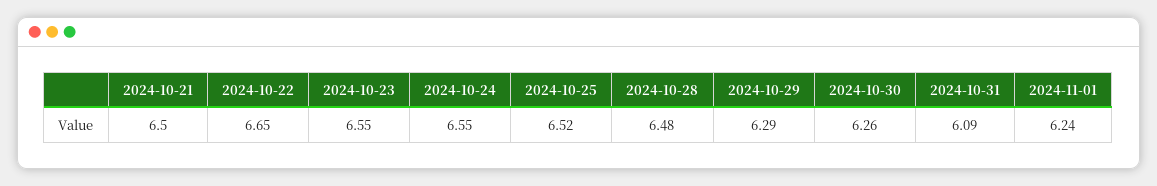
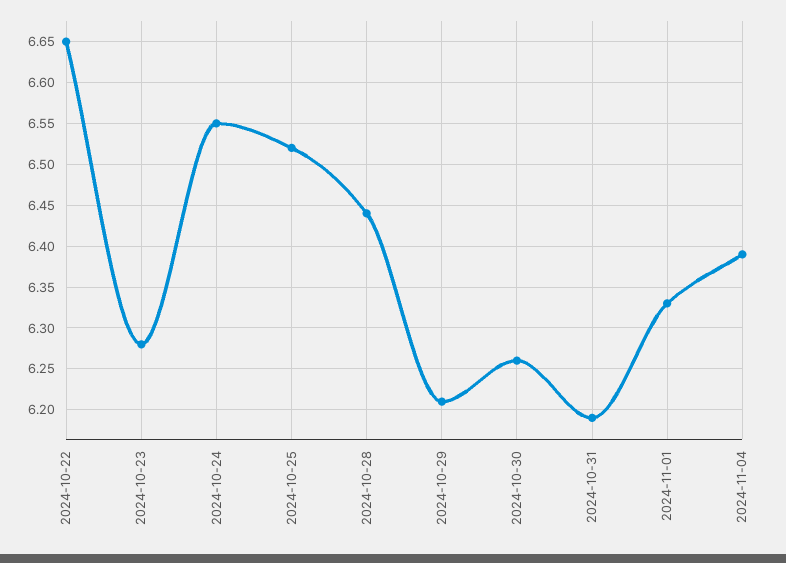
2024-10-21: 6.5 -> none
2024-10-23: 6.55 -> 6.28
2024-10-28: 6.48 -> 6.44
2024-10-29: 6.29 -> 6.21
2024-10-31: 6.09 -> 6.19
2024-11-01: 6.24 -> 6.33
2024-11-04: none -> 6.39

